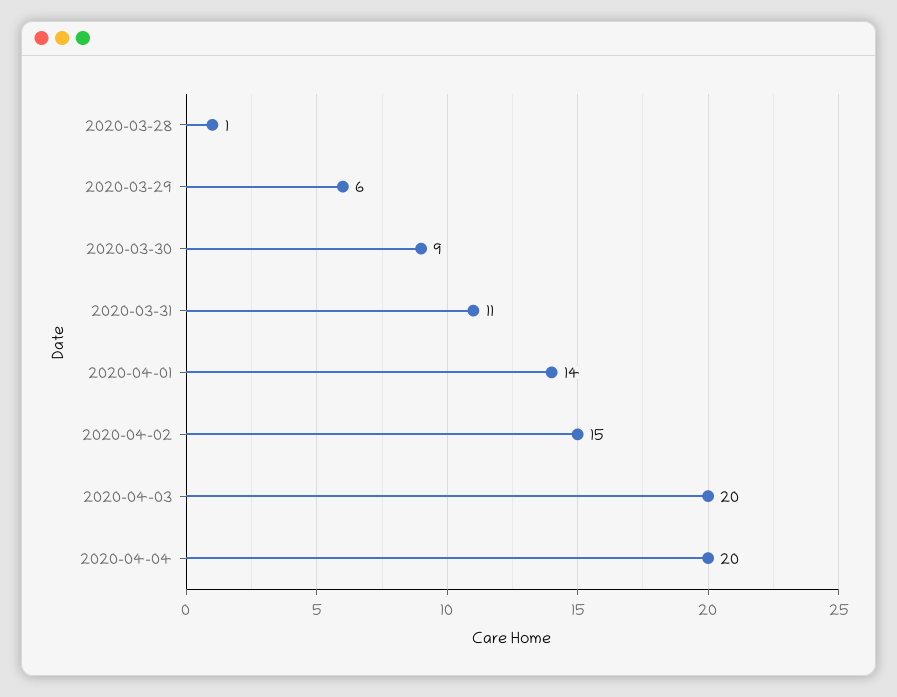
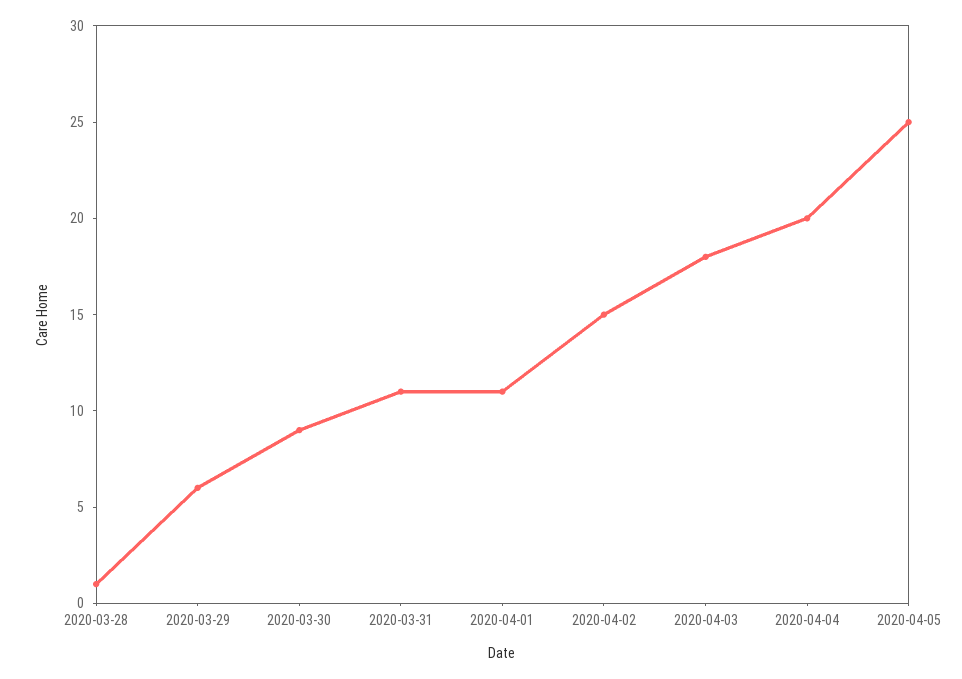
2020-04-01: 14 -> 11
2020-04-03: 20 -> 18
2020-04-05: none -> 25

